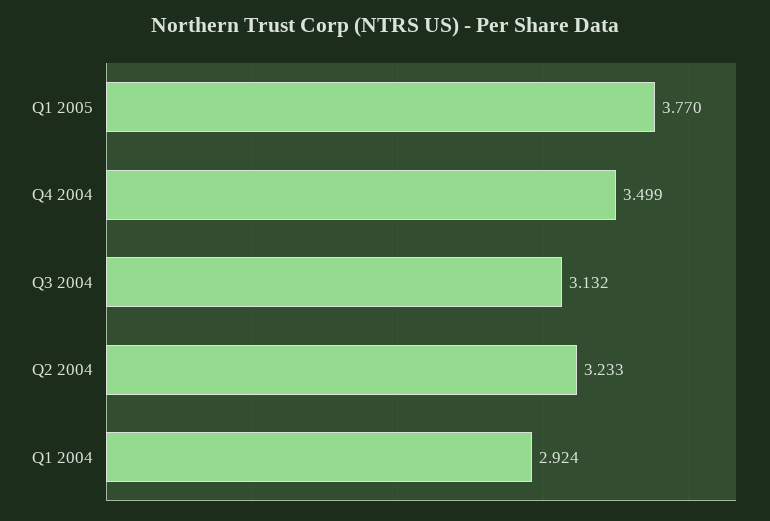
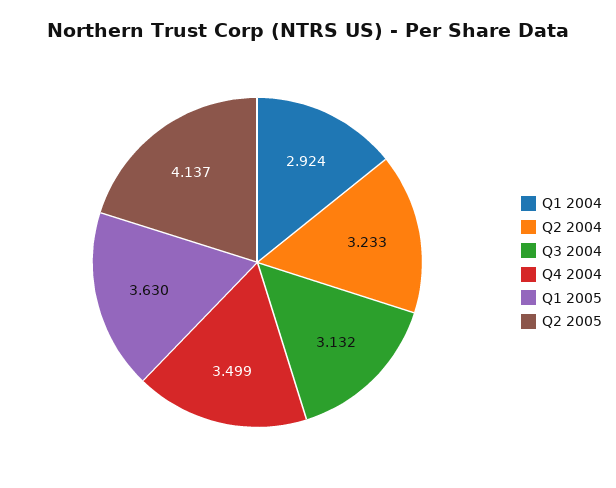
Q1 2005: 3.77 -> 3.63
Q2 2005: none -> 4.137

